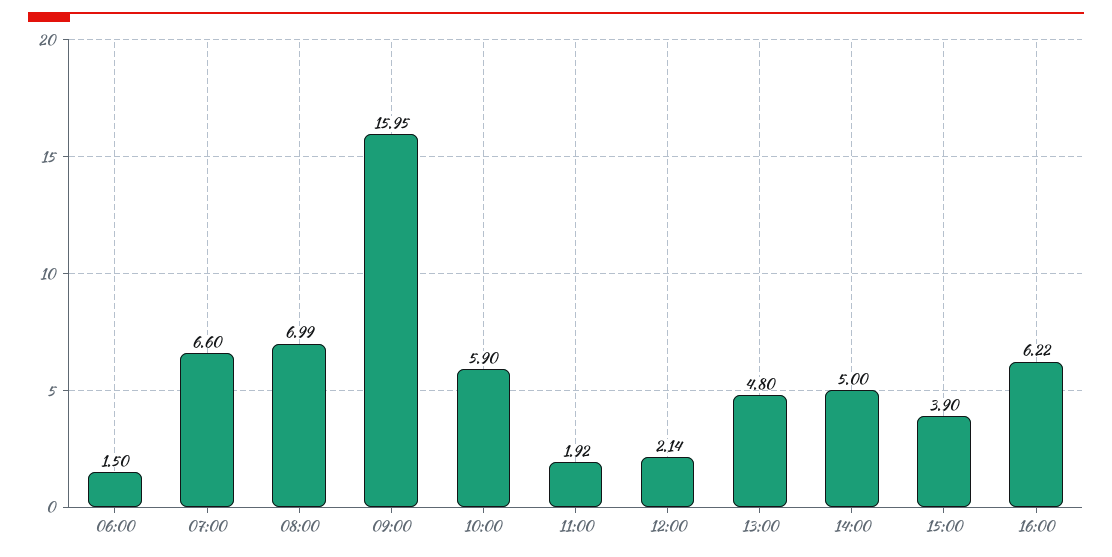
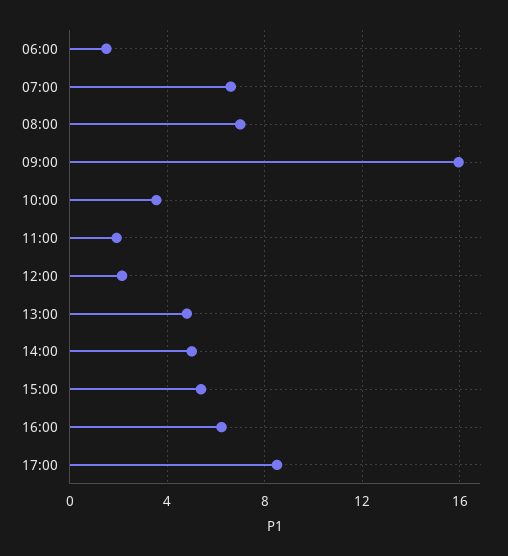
10:00: 5.9 -> 3.5
15:00: 3.9 -> 5.5
17:00: none -> 8.5

